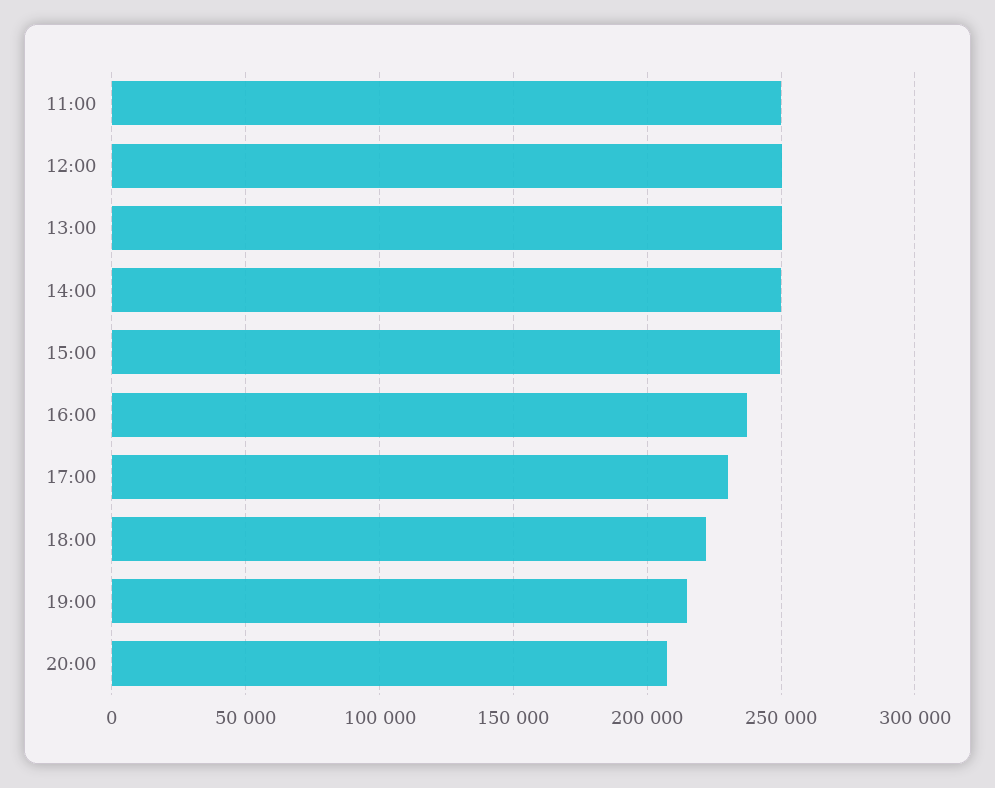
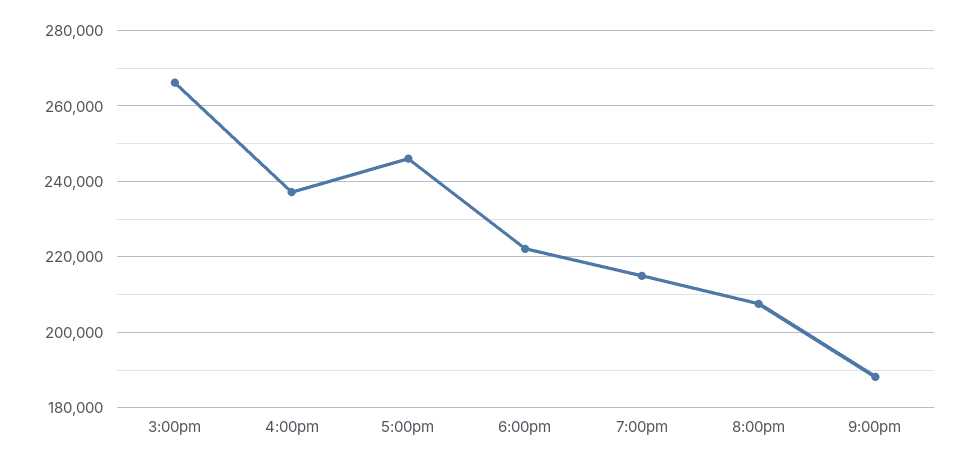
11:00: 250000 -> none
12:00: 250000 -> none
13:00: 250000 -> none
14:00: 250000 -> none
15:00: 250000 -> 266000
17:00: 230000 -> 246000
9:00pm: none -> 188000

